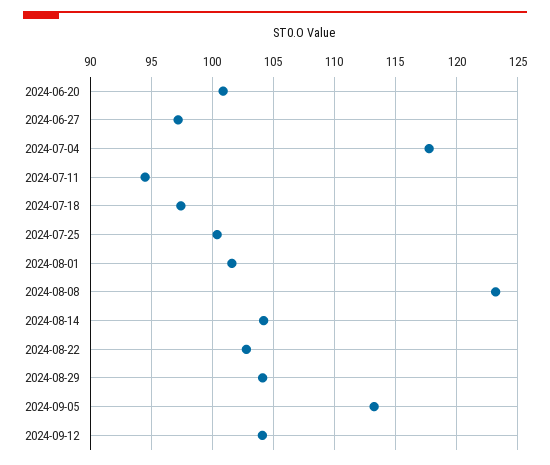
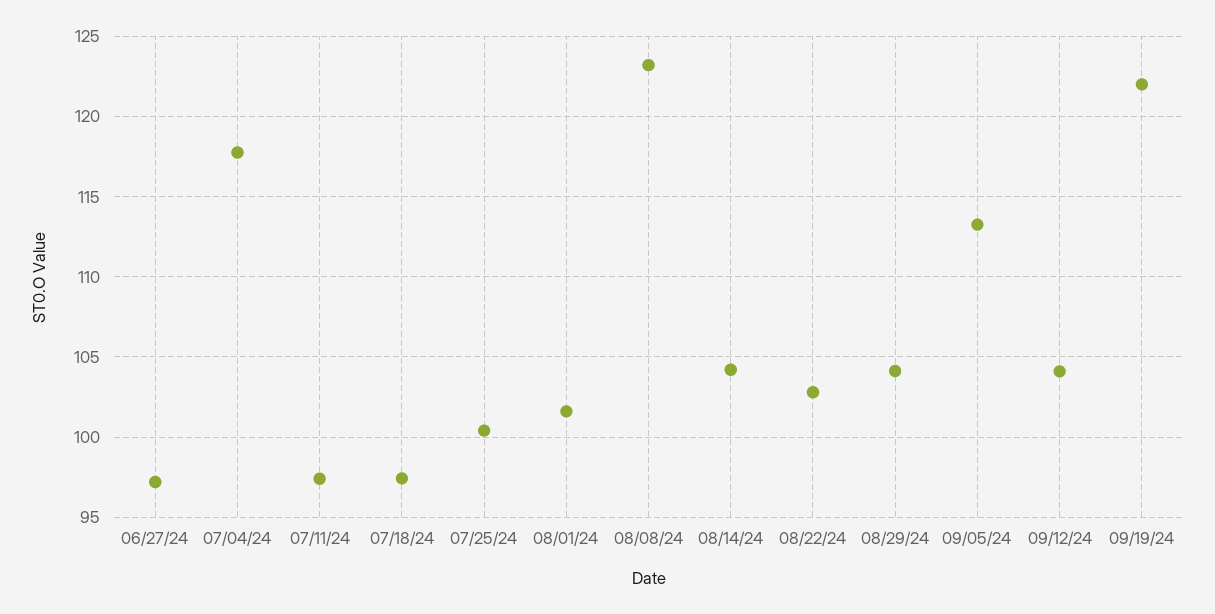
2024-06-20: 101 -> none
2024-07-11: 94.5 -> 97.5
09/19/24: none -> 122

